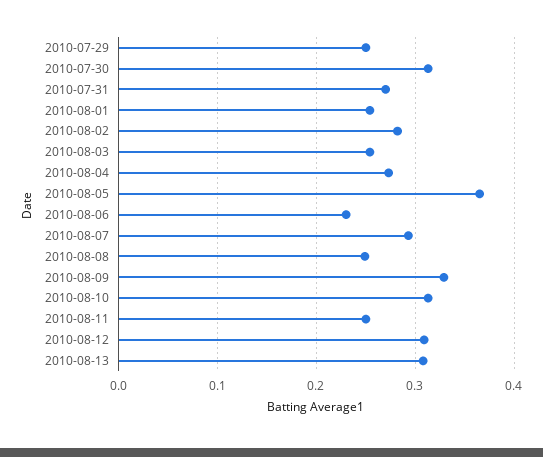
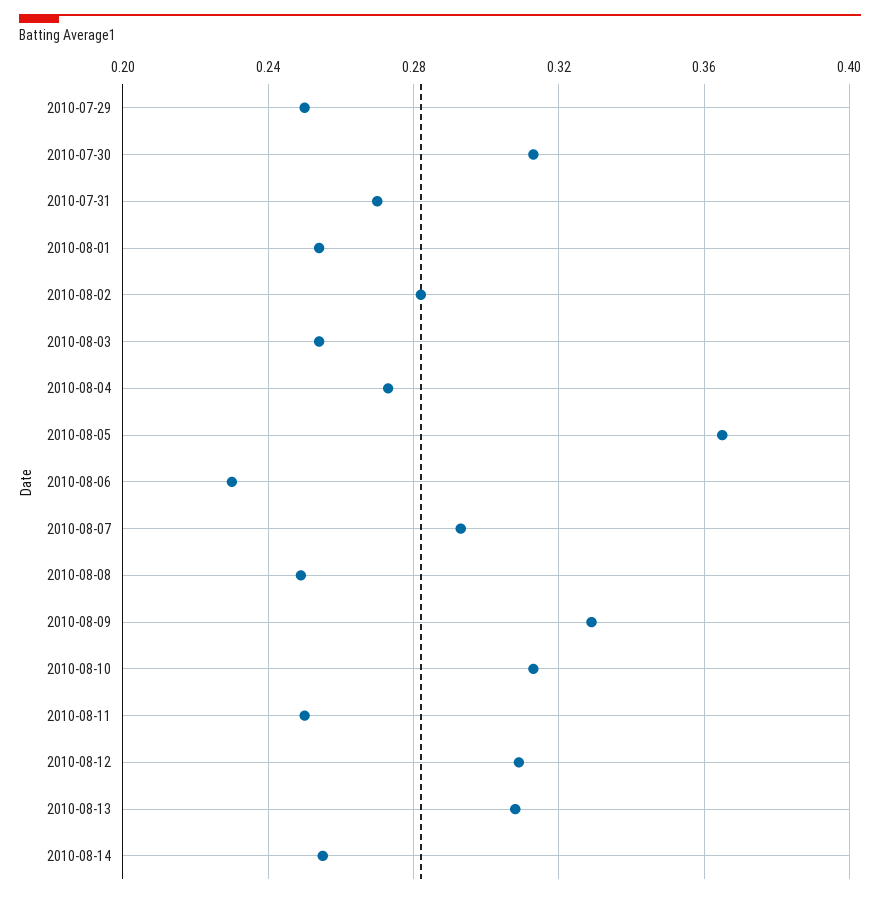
2010-08-14: none -> 0.255

